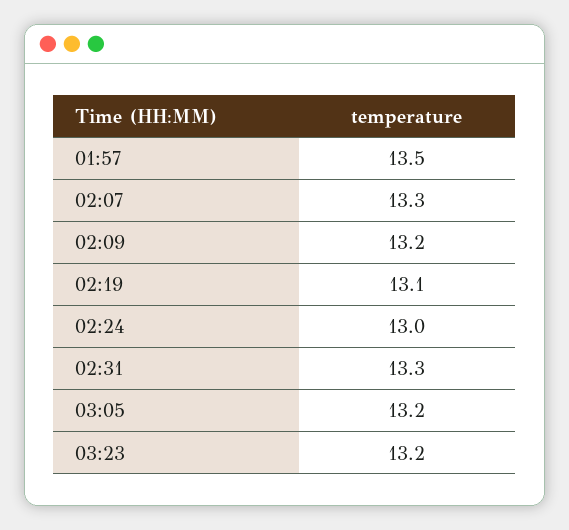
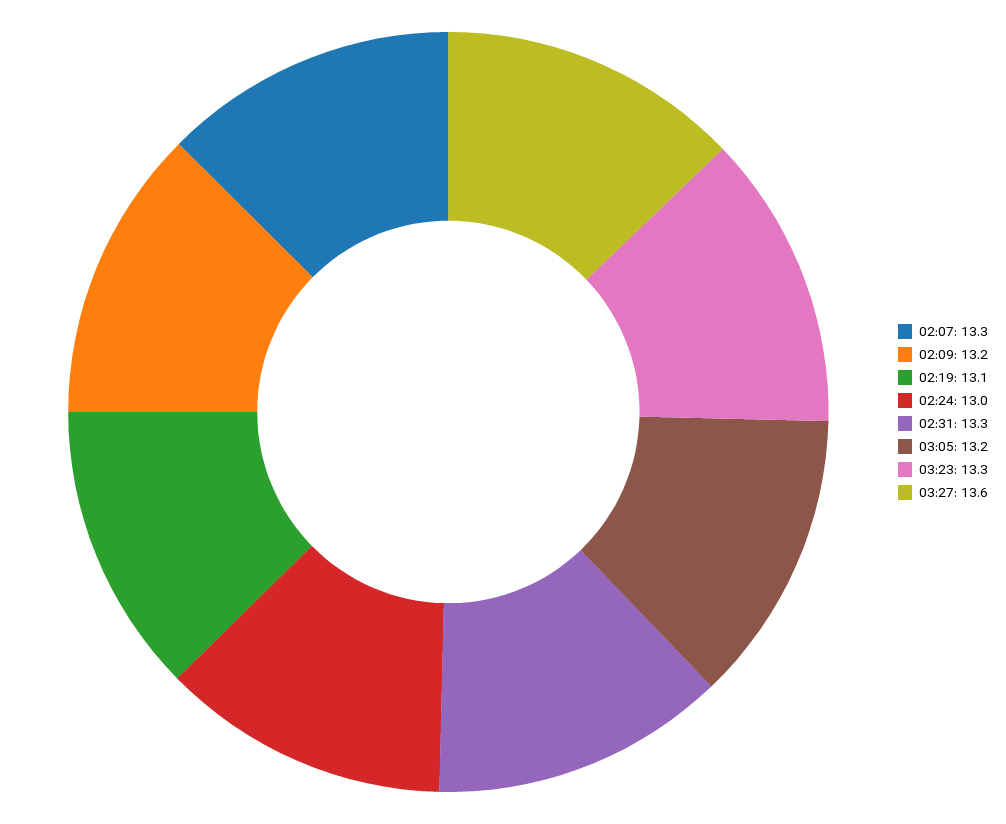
01:57: 13.5 -> none
03:23: 13.2 -> 13.3
03:27: none -> 13.6

